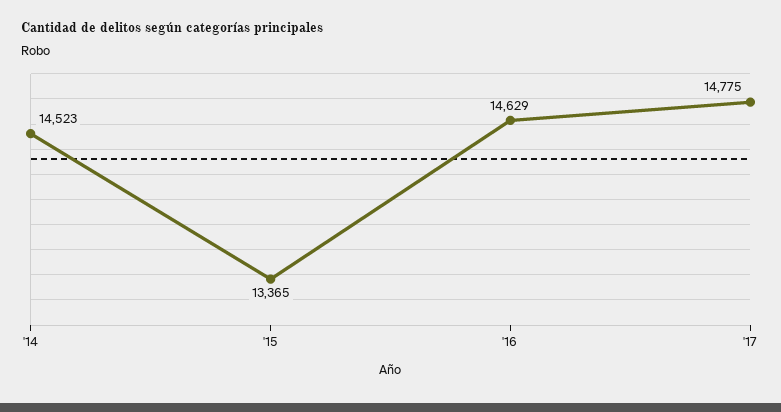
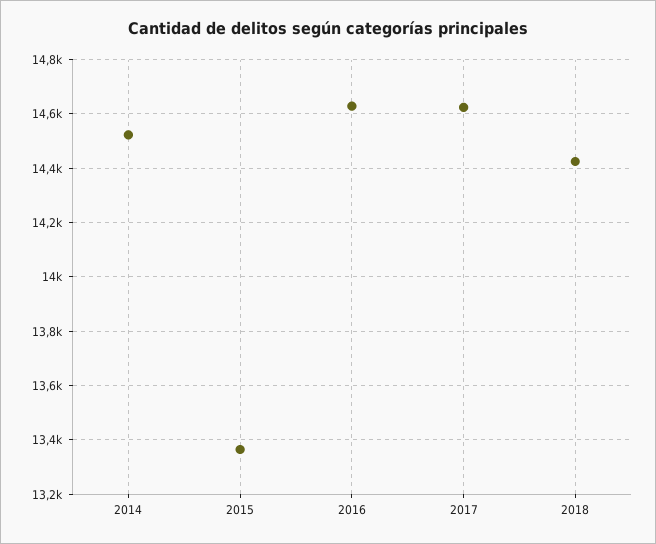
'17: 14775 -> 14625
2018: none -> 14425

